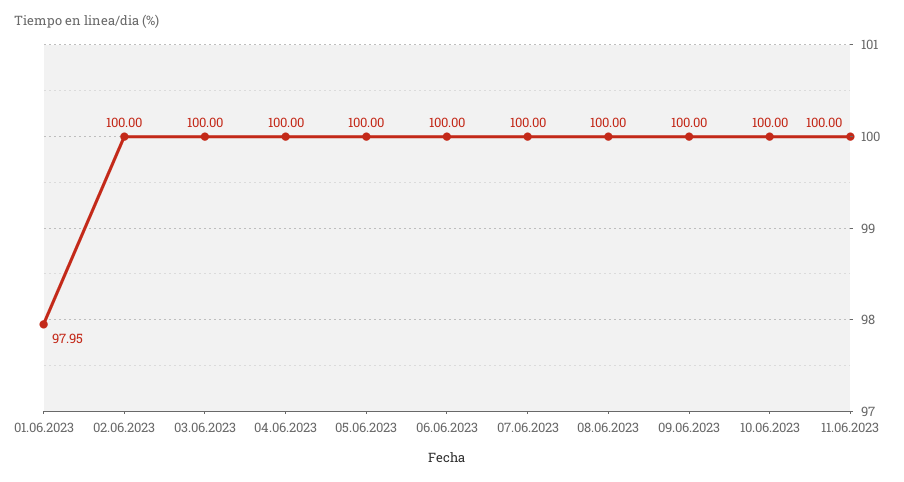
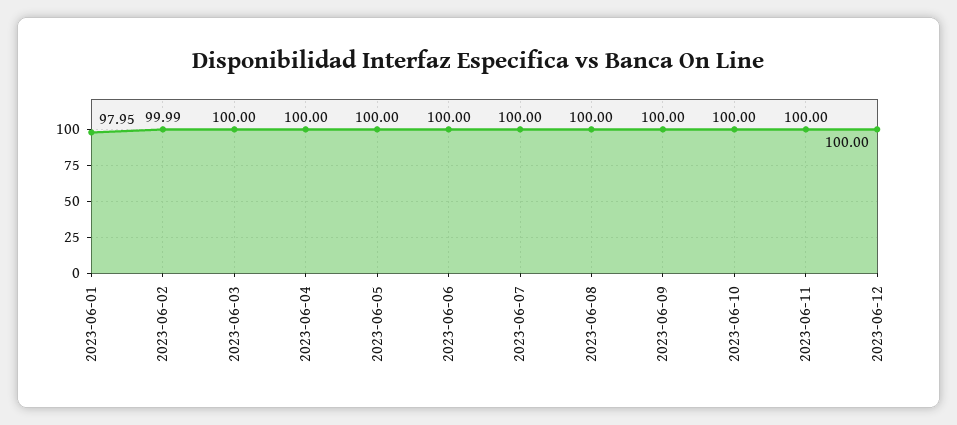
02.06.2023: 100 -> 99.99
2023-06-12: none -> 100

